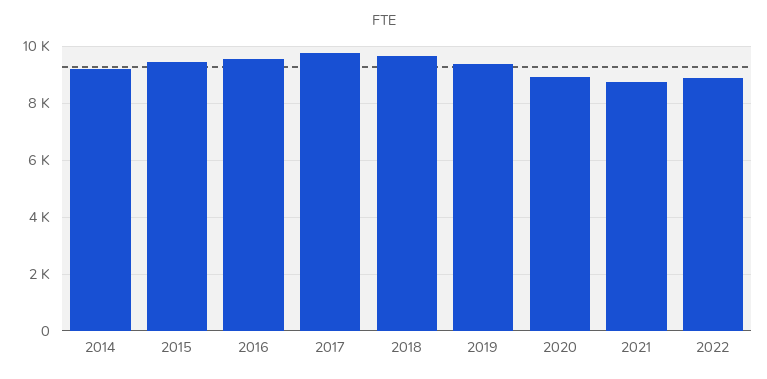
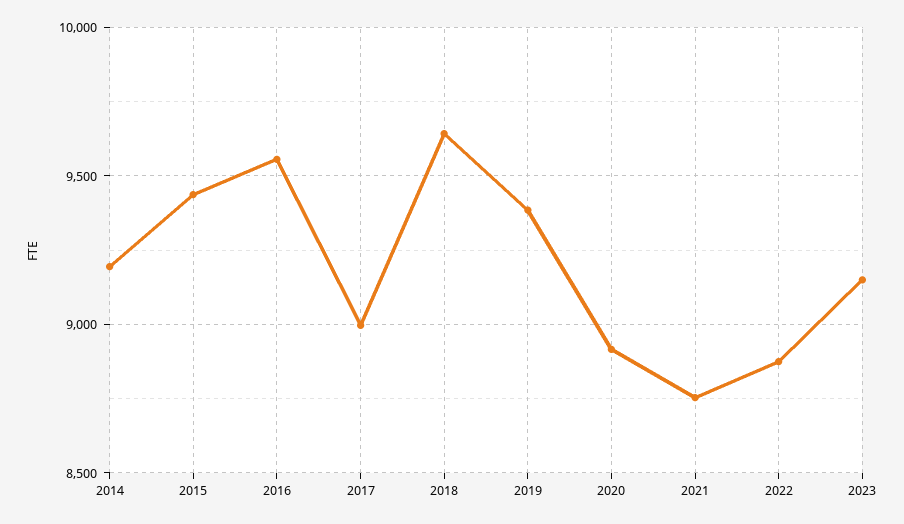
2017: 9750 -> 9000
2023: none -> 9150

